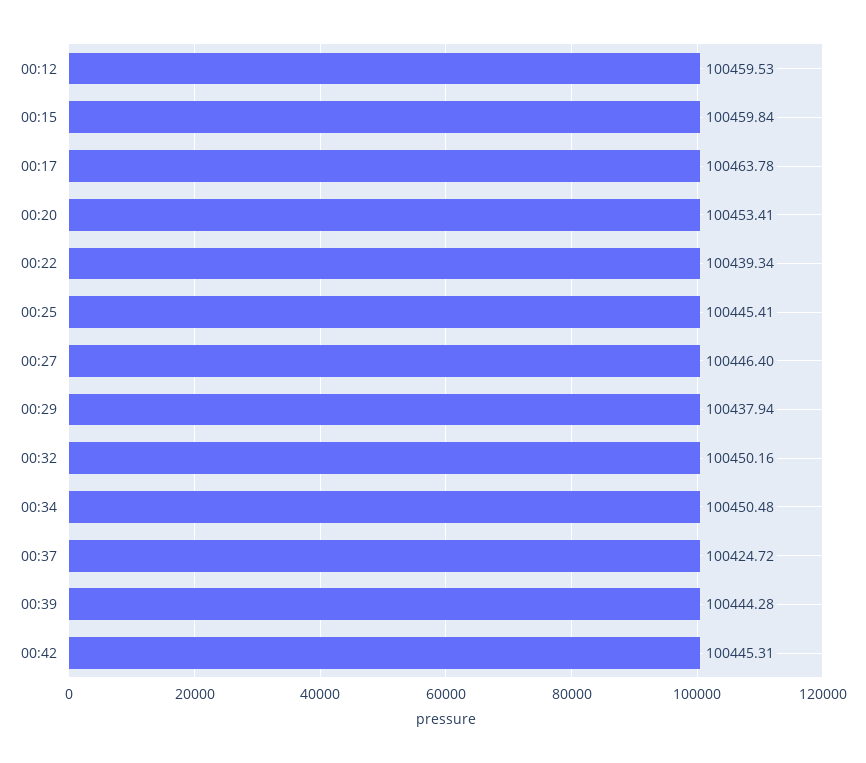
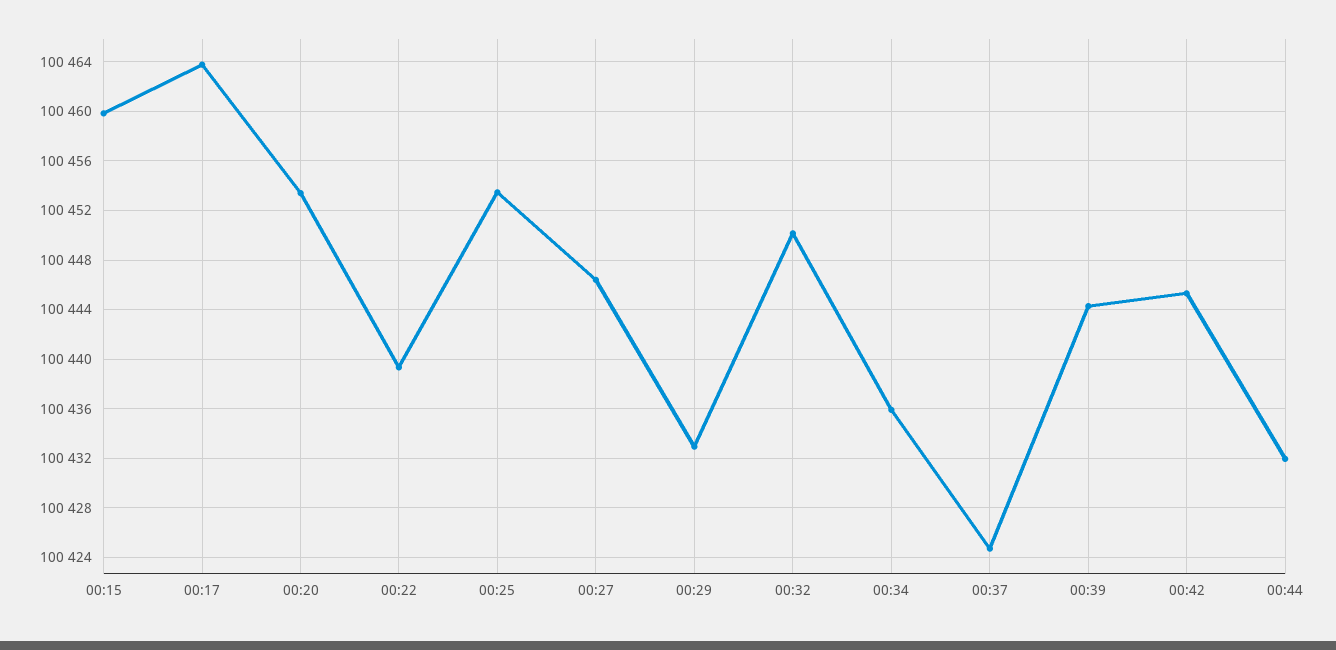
00:12: 100459.53 -> none
00:25: 100445.41 -> 100453.5
00:29: 100437.94 -> 100433
00:34: 100450.48 -> 100436
00:44: none -> 100432

